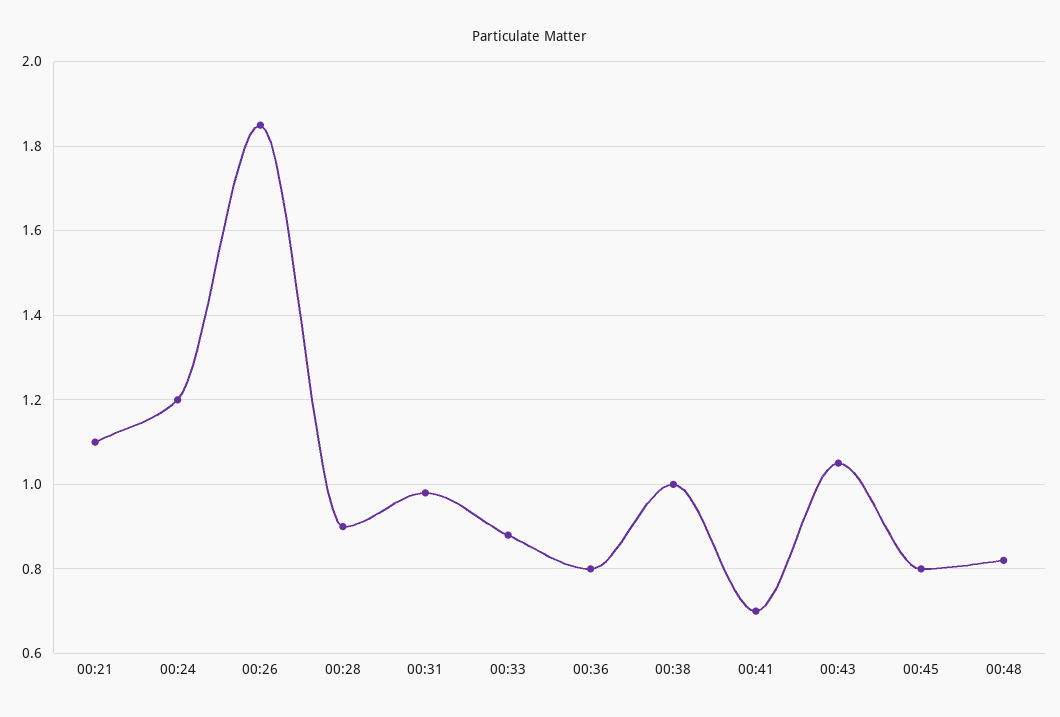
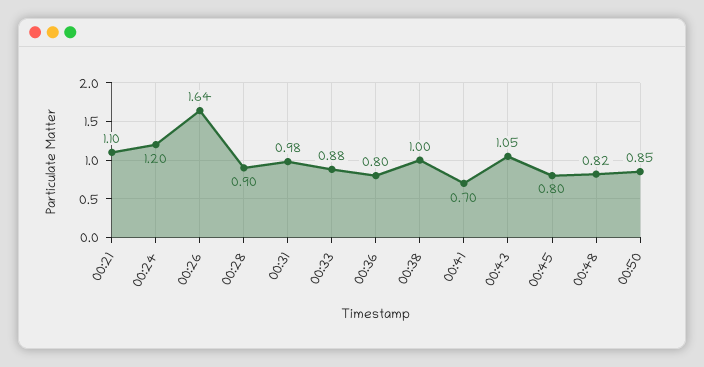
00:26: 1.85 -> 1.64
00:50: none -> 0.85

